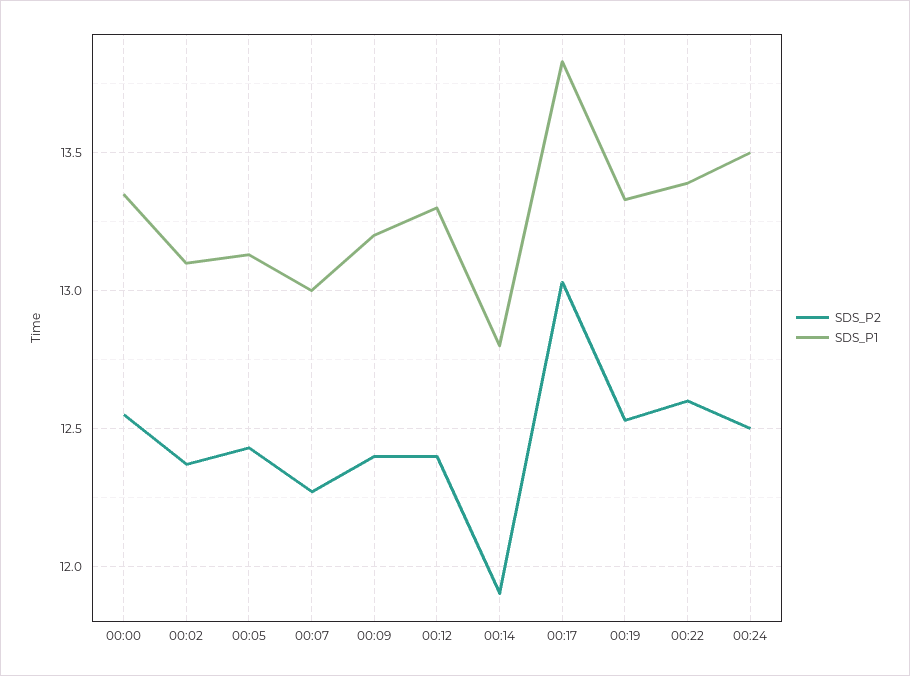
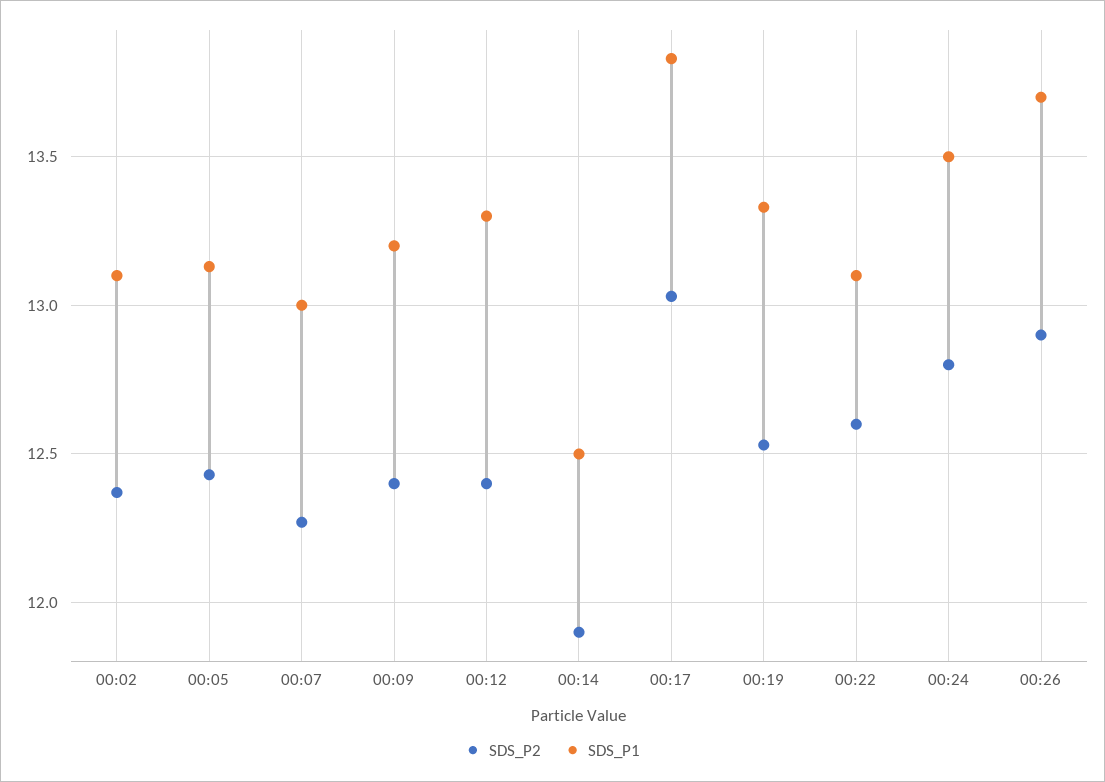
SDS_P2, 00:00: 12.55 -> none
SDS_P1, 00:00: 13.35 -> none
SDS_P1, 00:14: 12.8 -> 12.5
SDS_P1, 00:22: 13.4 -> 13.1
SDS_P2, 00:24: 12.5 -> 12.8
SDS_P2, 00:26: none -> 12.9
SDS_P1, 00:26: none -> 13.7

